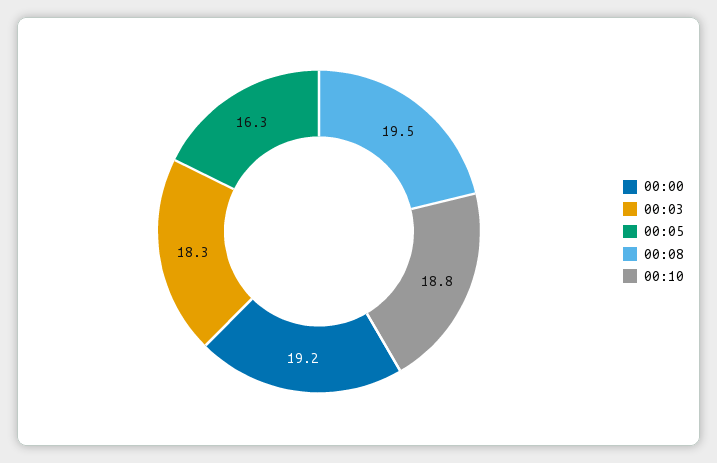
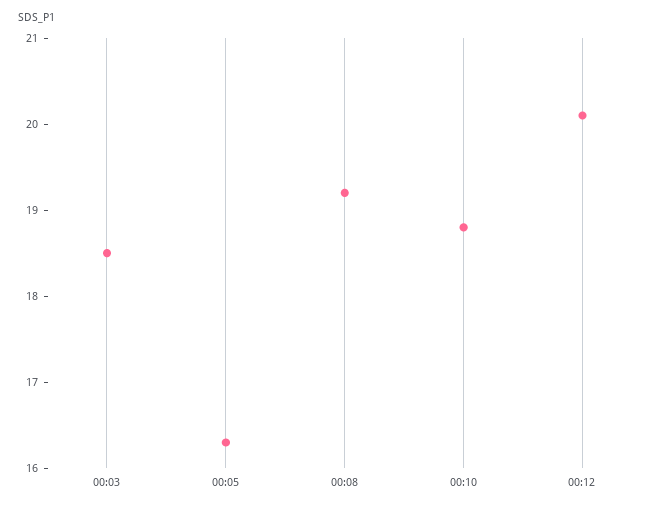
00:00: 19.2 -> none
00:03: 18.3 -> 18.5
00:08: 19.5 -> 19.2
00:12: none -> 20.1

